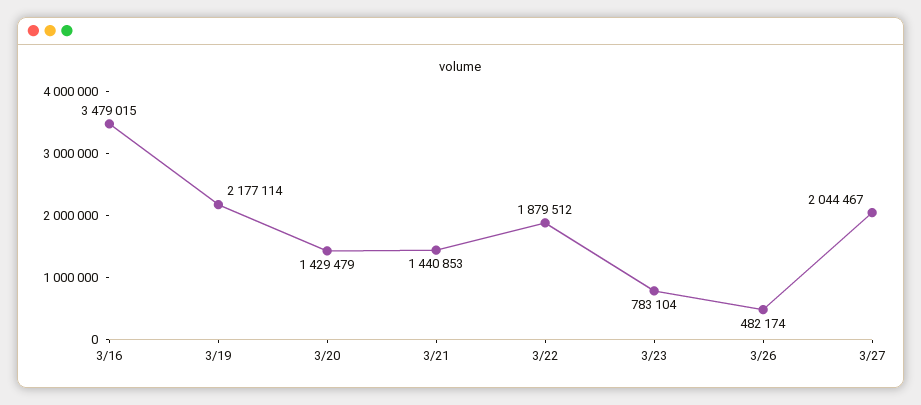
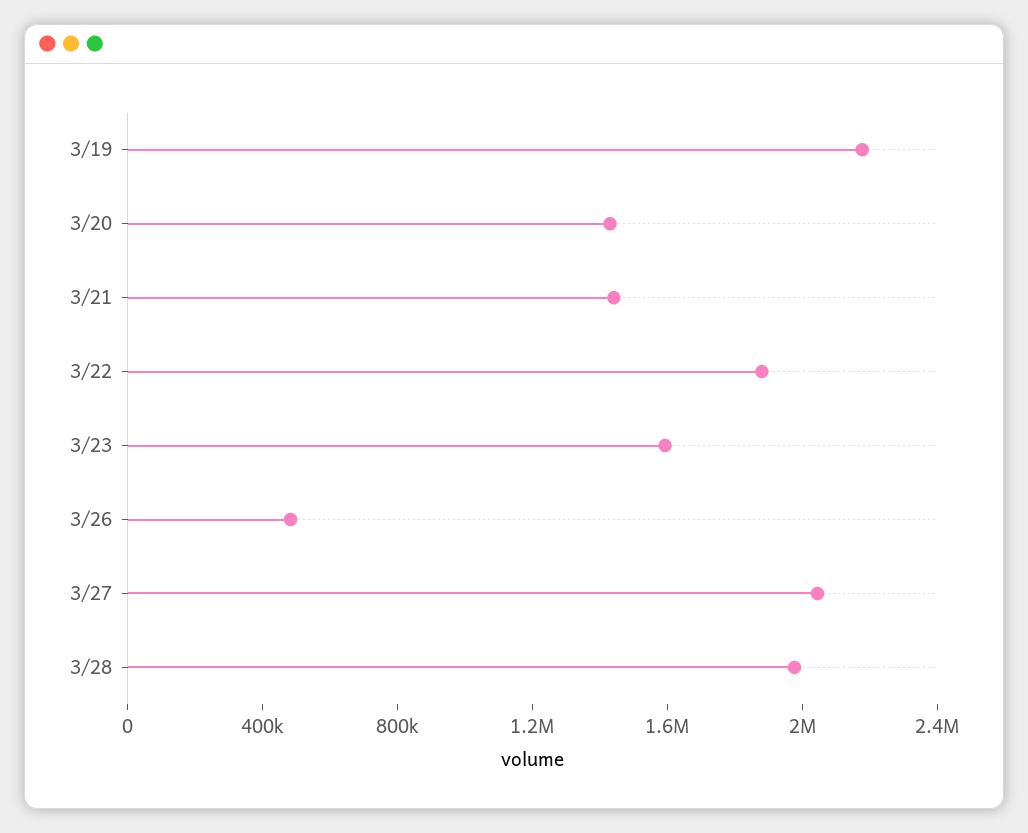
3/16: 3479015 -> none
3/23: 783104 -> 1600000
3/28: none -> 2000000

